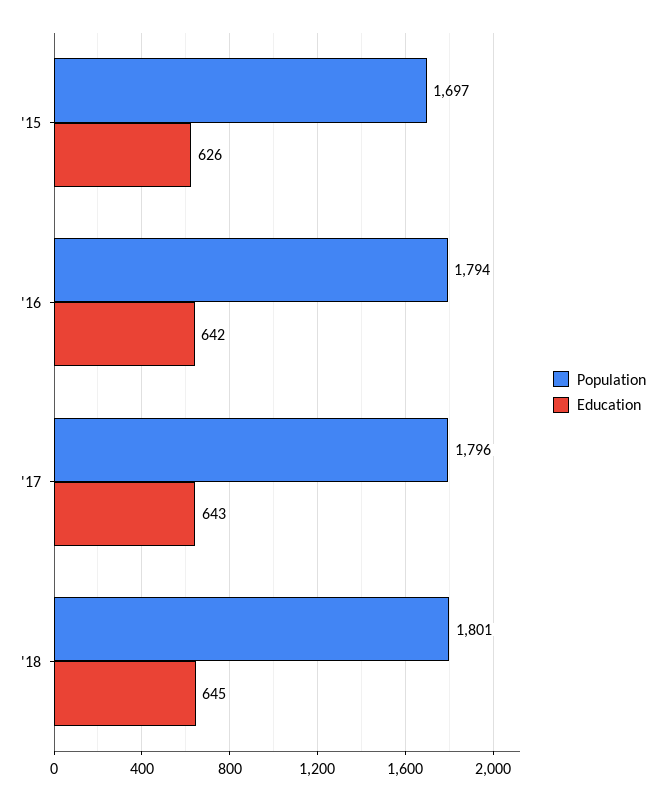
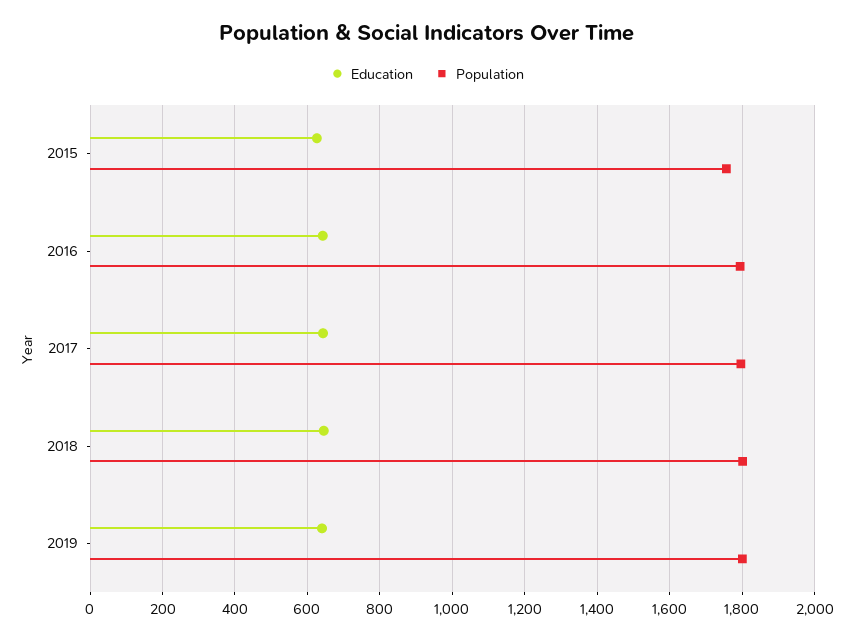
Population, '15: 1697 -> 1760
Education, 2019: none -> 640
Population, 2019: none -> 1800

